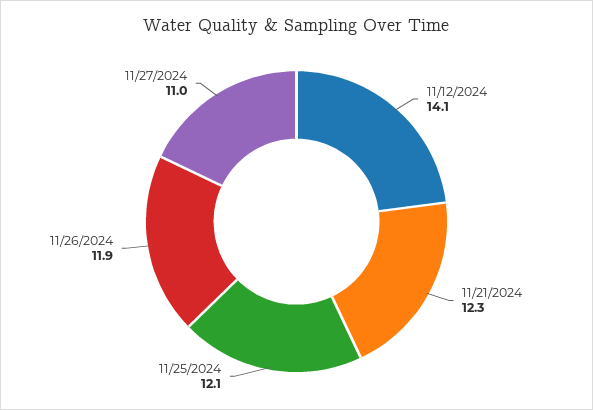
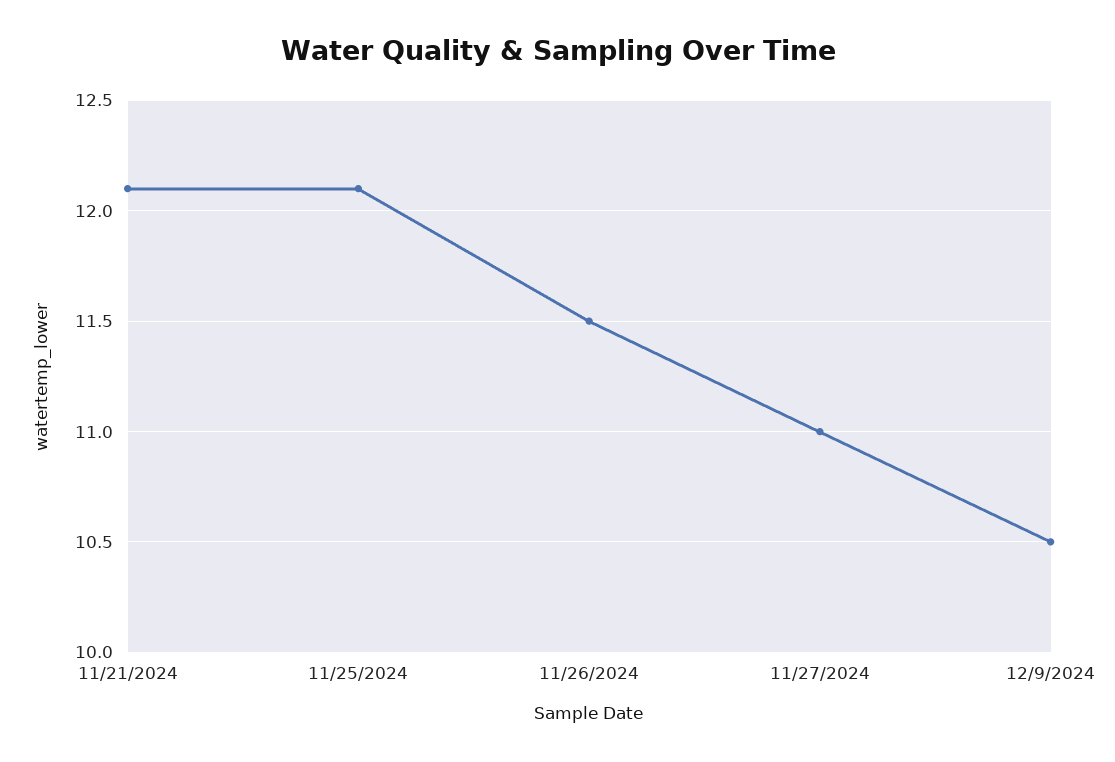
11/12/2024: 14.1 -> none
11/21/2024: 12.3 -> 12.1
11/26/2024: 11.9 -> 11.5
12/9/2024: none -> 10.5

